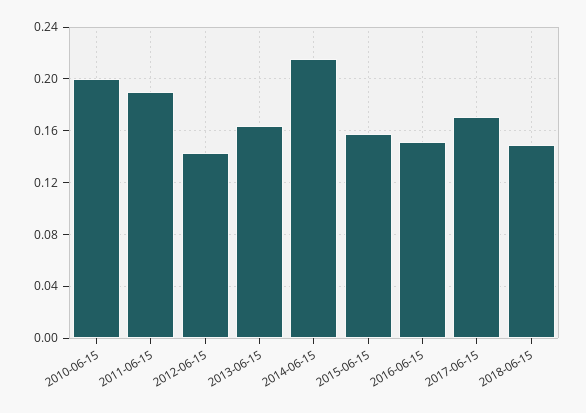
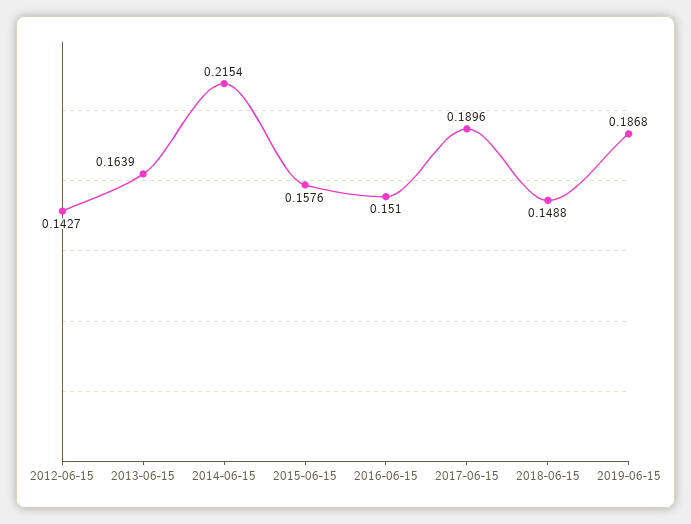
2010-06-15: 0.2 -> none
2011-06-15: 0.19 -> none
2017-06-15: 0.17 -> 0.1896
2019-06-15: none -> 0.1868

